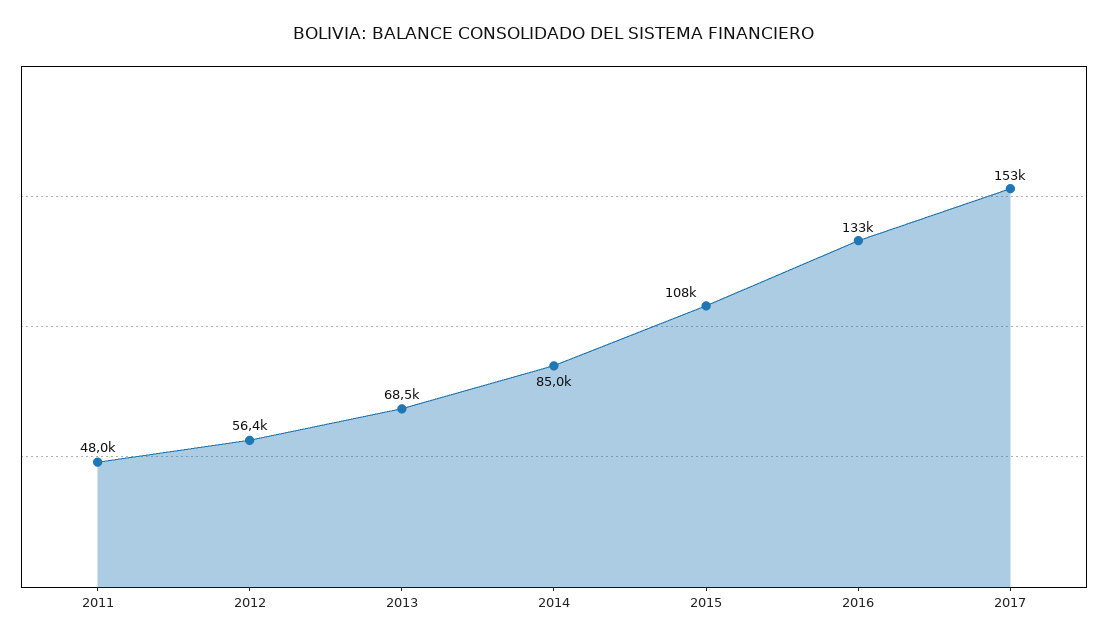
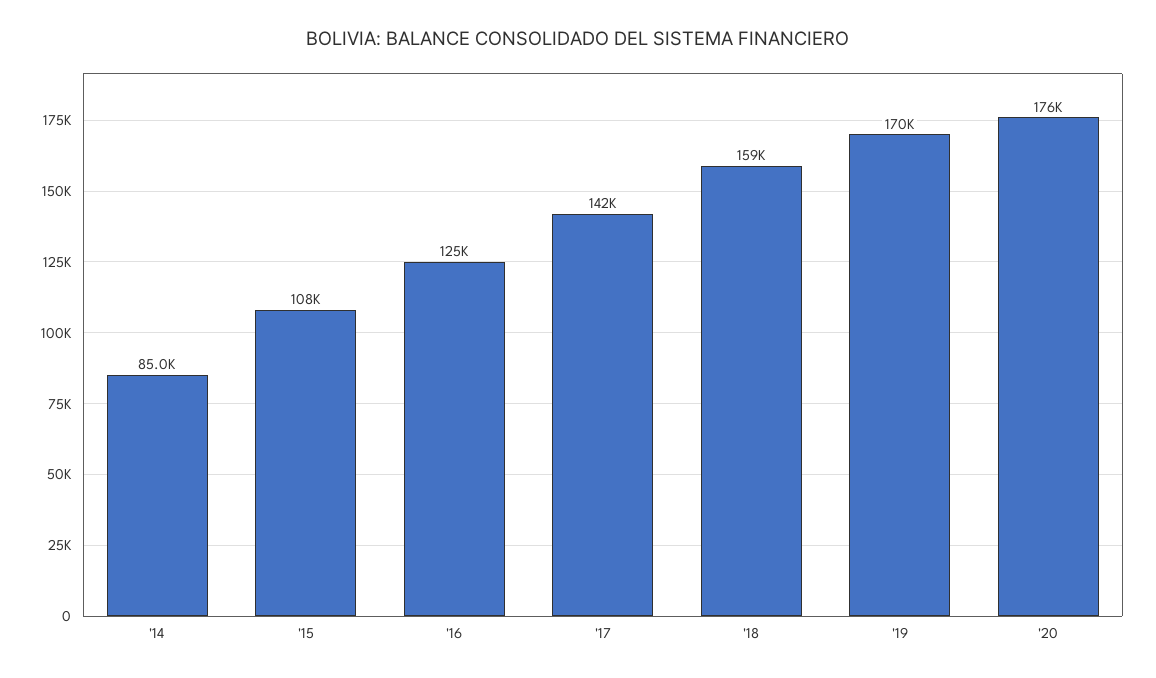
2011: 48000 -> none
2012: 56400 -> none
2013: 68500 -> none
2016: 133000 -> 125000
2017: 153000 -> 142000
'18: none -> 159000
'19: none -> 170000
'20: none -> 176000

